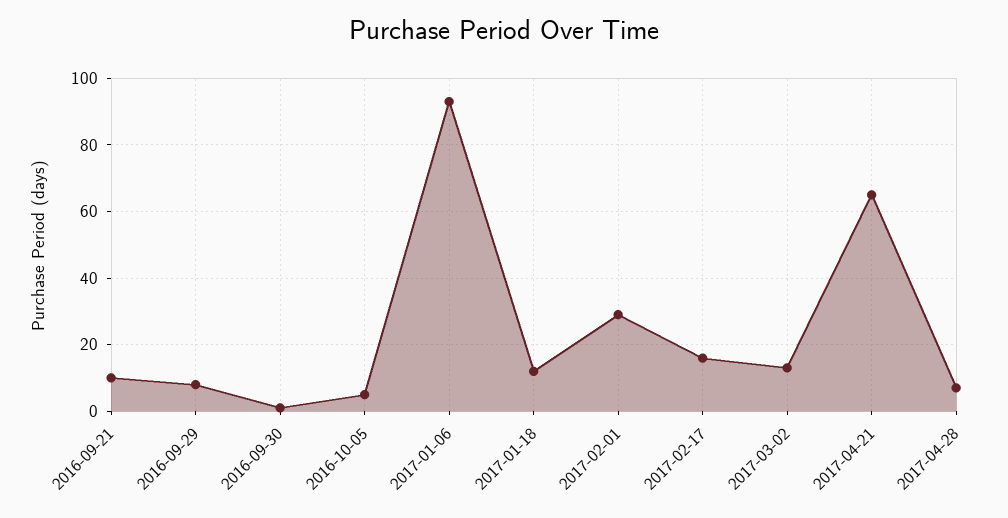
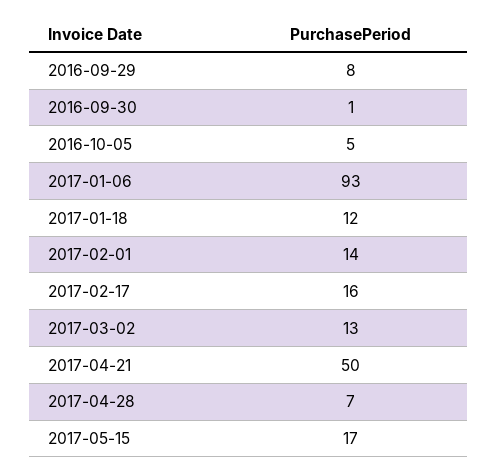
2016-09-21: 10 -> none
2017-02-01: 30 -> 14
2017-04-21: 65 -> 50
2017-05-15: none -> 17

